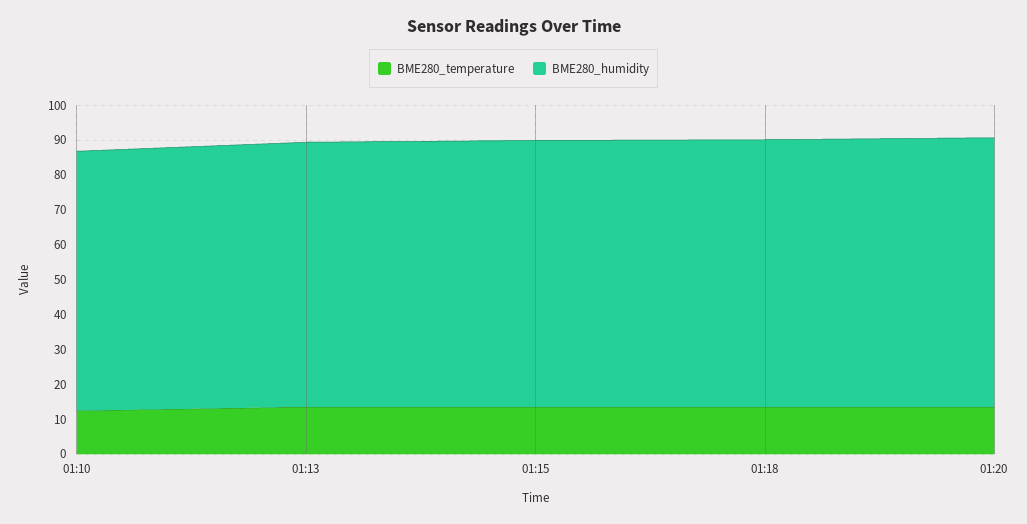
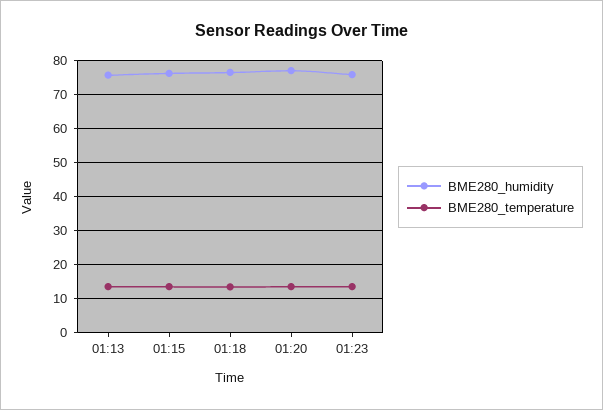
BME280_temperature, 01:10: 12.5 -> none
BME280_humidity, 01:10: 75 -> none
BME280_humidity, 01:23: none -> 76
BME280_temperature, 01:23: none -> 14

